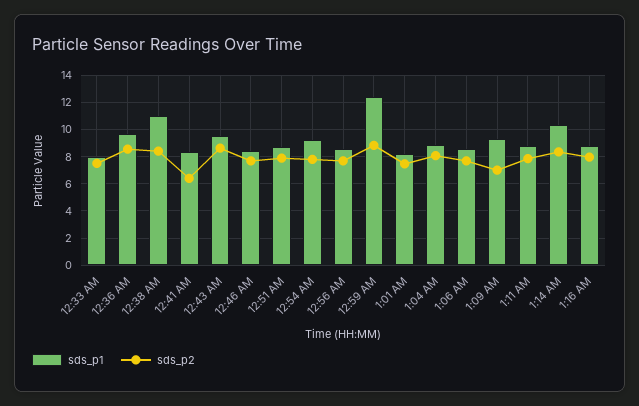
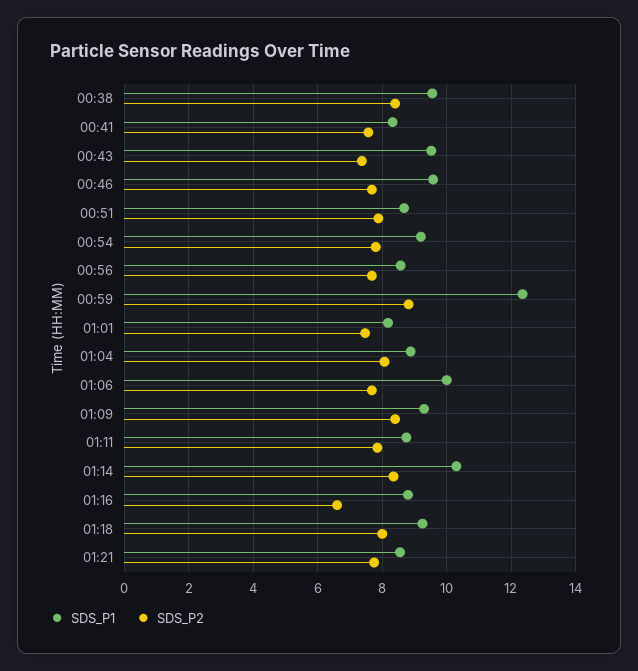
sds_p1, 12:33 AM: 8 -> none
sds_p2, 12:33 AM: 7.5 -> none
sds_p1, 12:36 AM: 9.5 -> none
sds_p2, 12:36 AM: 8.5 -> none
sds_p1, 12:38 AM: 11 -> 9.6
sds_p2, 12:41 AM: 6.5 -> 7.6
sds_p2, 12:43 AM: 8.5 -> 7.4
sds_p1, 12:46 AM: 8.5 -> 9.6
sds_p1, 1:06 AM: 8.5 -> 10
sds_p2, 1:09 AM: 7 -> 8.4
sds_p2, 1:16 AM: 8 -> 6.6
sds_p1, 01:18: none -> 9.2
sds_p2, 01:18: none -> 8
sds_p1, 01:21: none -> 8.6
sds_p2, 01:21: none -> 7.8

